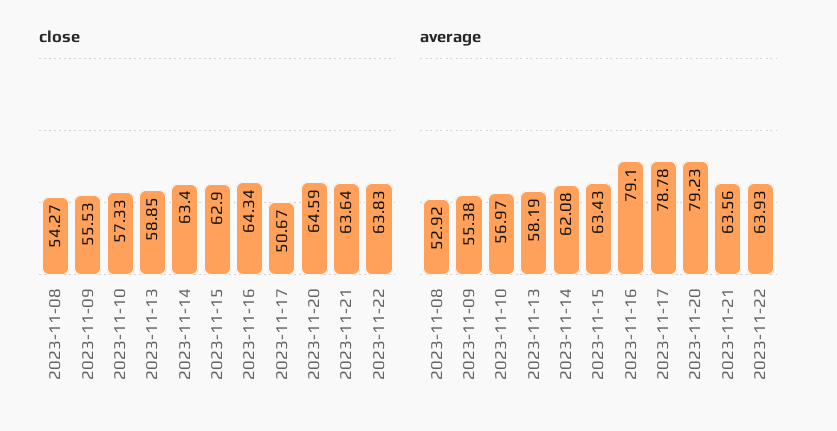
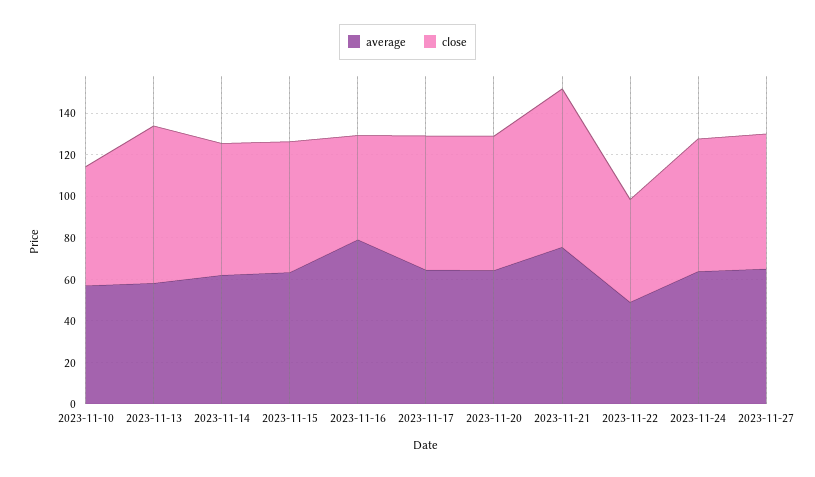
close, 2023-11-08: 54.27 -> none
close, 2023-11-09: 55.53 -> none
close, 2023-11-13: 58.85 -> 75
close, 2023-11-16: 64.34 -> 50
close, 2023-11-17: 50.67 -> 65
close, 2023-11-21: 63.64 -> 75
close, 2023-11-22: 63.83 -> 50
average, 2023-11-08: 52.92 -> none
average, 2023-11-09: 55.38 -> none
average, 2023-11-17: 78.78 -> 65
average, 2023-11-20: 79.23 -> 65
average, 2023-11-21: 63.56 -> 75
average, 2023-11-22: 63.93 -> 50
average, 2023-11-24: none -> 65
close, 2023-11-24: none -> 65
average, 2023-11-27: none -> 65
close, 2023-11-27: none -> 65

